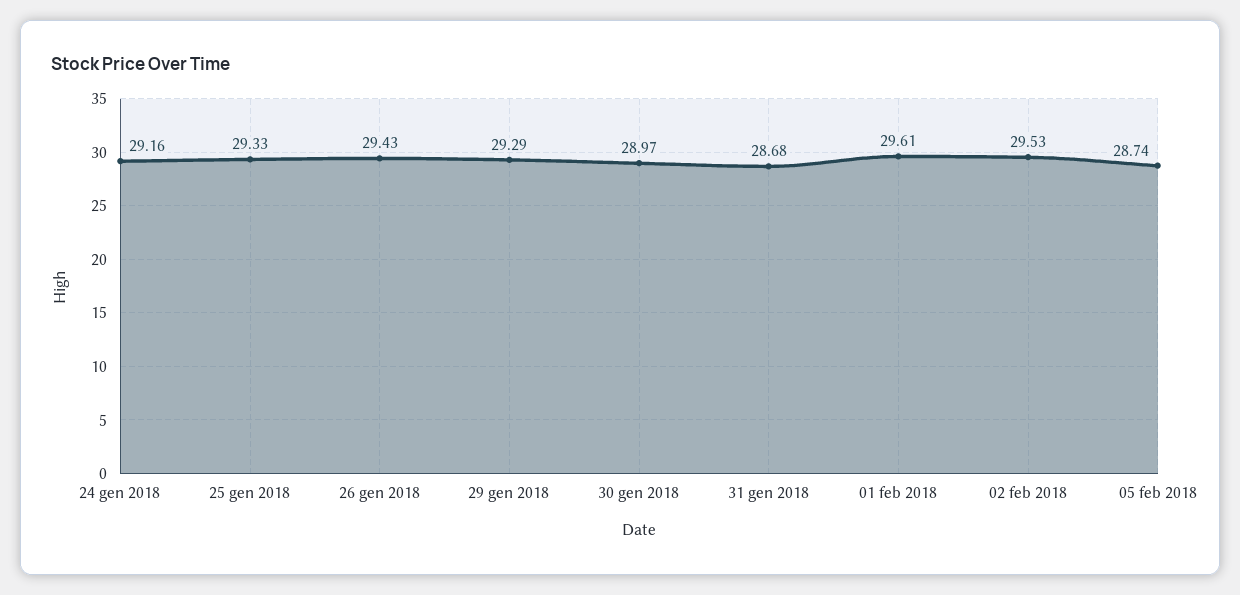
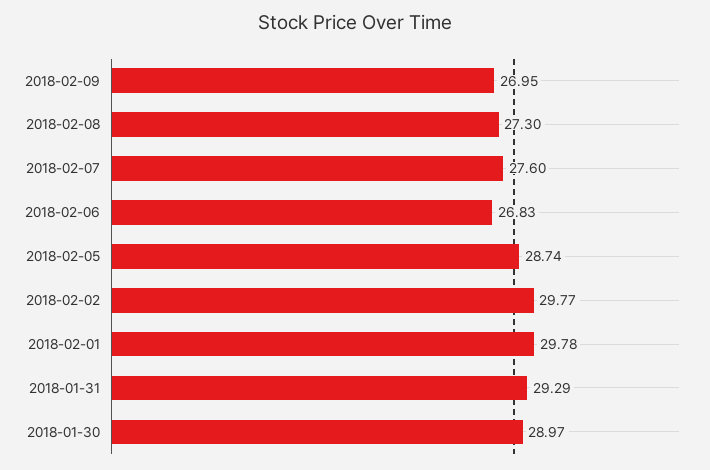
24 gen 2018: 29.16 -> none
25 gen 2018: 29.33 -> none
26 gen 2018: 29.43 -> none
29 gen 2018: 29.29 -> none
31 gen 2018: 28.68 -> 29.29
01 feb 2018: 29.61 -> 29.78
02 feb 2018: 29.53 -> 29.77
2018-02-09: none -> 26.95
2018-02-08: none -> 27.3
2018-02-07: none -> 27.6
2018-02-06: none -> 26.83

